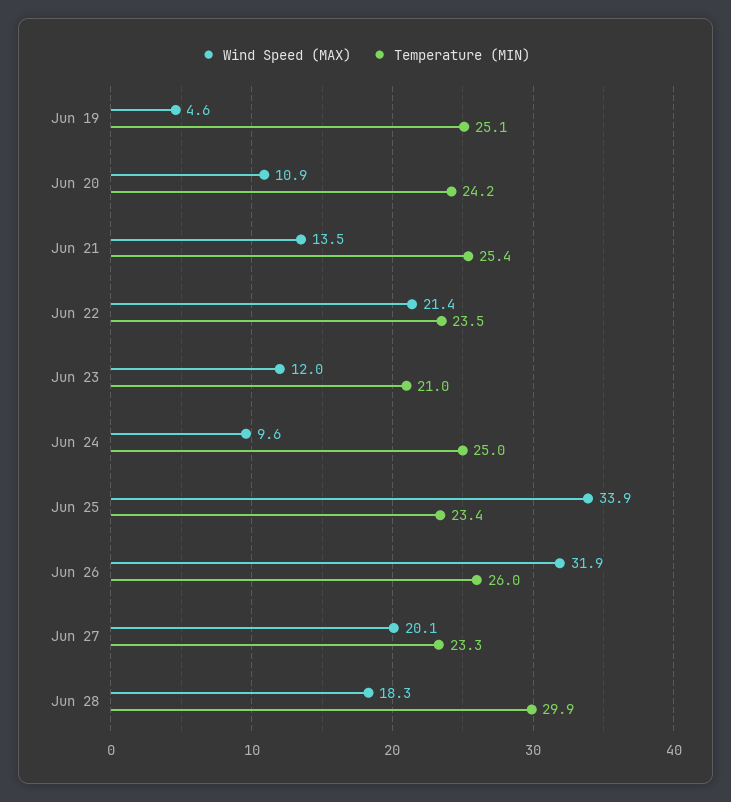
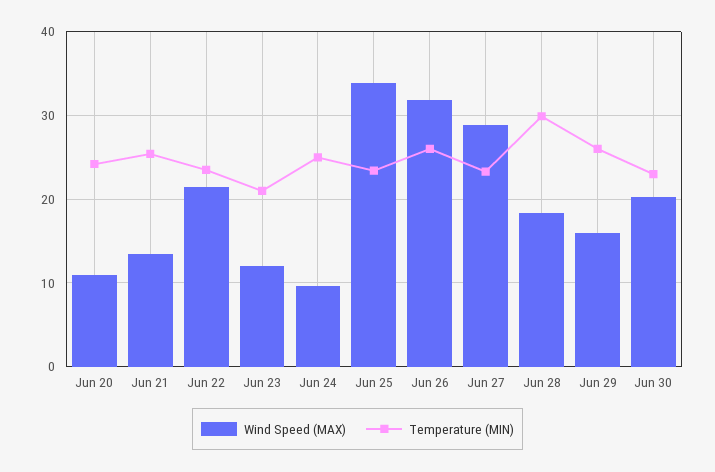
Wind Speed (MAX), Jun 19: 4.6 -> none
Temperature (MIN), Jun 19: 25.1 -> none
Wind Speed (MAX), Jun 27: 20.1 -> 29
Wind Speed (MAX), Jun 29: none -> 16
Temperature (MIN), Jun 29: none -> 26
Wind Speed (MAX), Jun 30: none -> 20
Temperature (MIN), Jun 30: none -> 23

